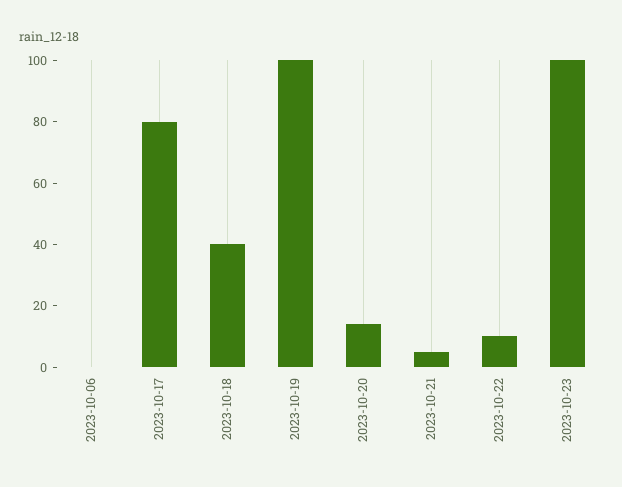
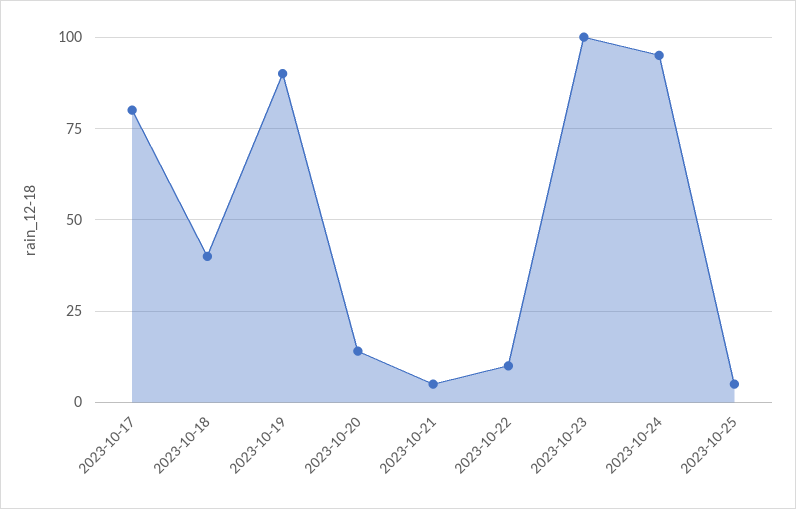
2023-10-06: 0 -> none
2023-10-19: 100 -> 90
2023-10-24: none -> 95
2023-10-25: none -> 5

